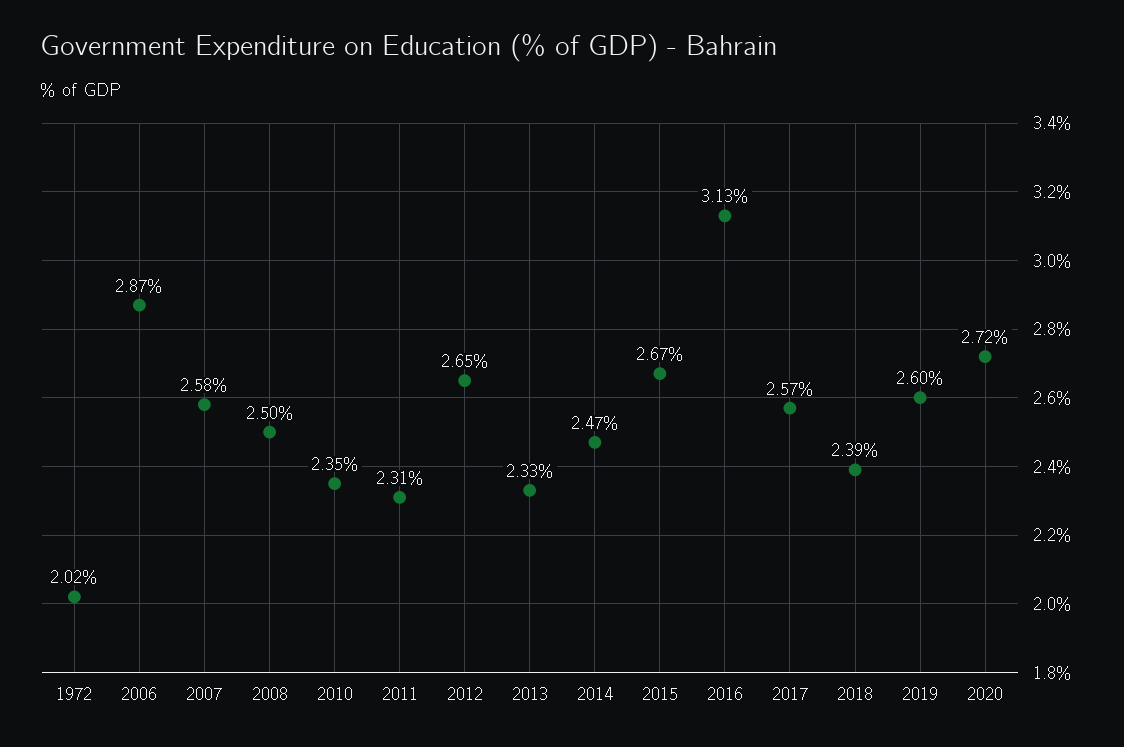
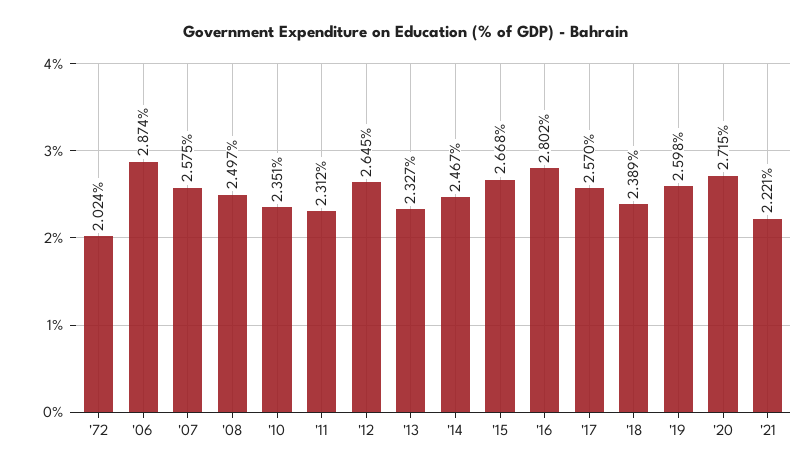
2016: 3.13 -> 2.802
'21: none -> 2.221

